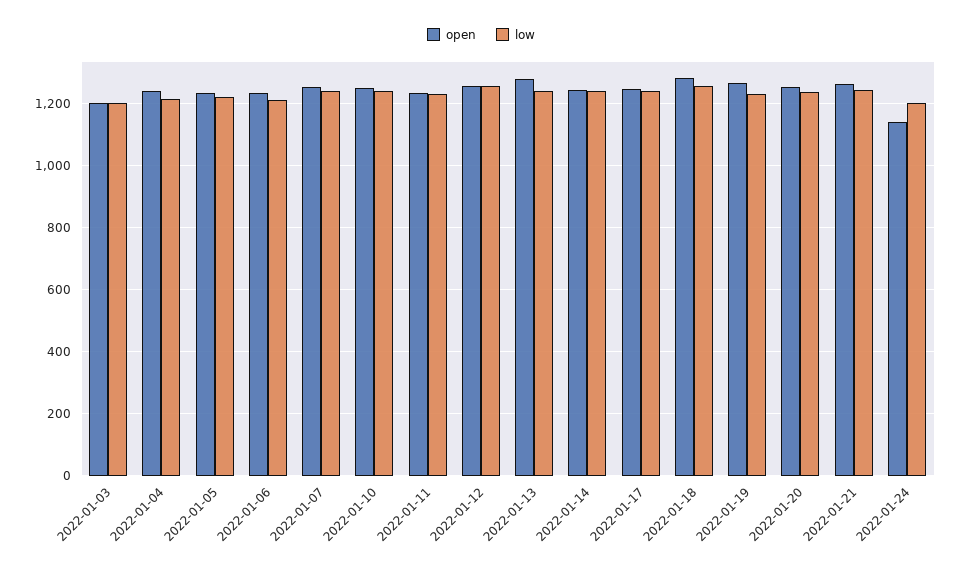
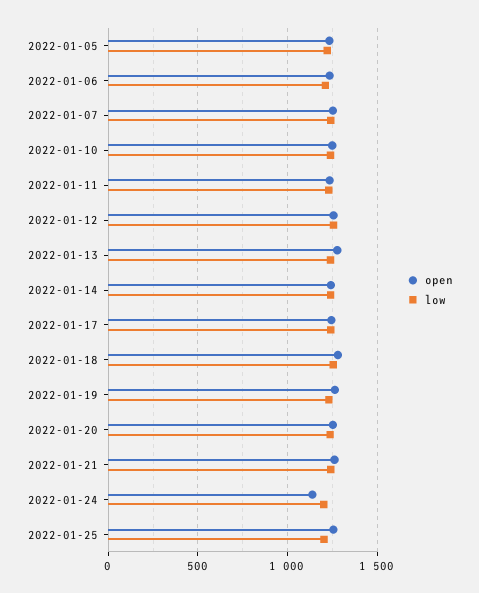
open, 2022-01-03: 1200 -> none
low, 2022-01-03: 1200 -> none
open, 2022-01-04: 1240 -> none
low, 2022-01-04: 1220 -> none
open, 2022-01-25: none -> 1250
low, 2022-01-25: none -> 1200

